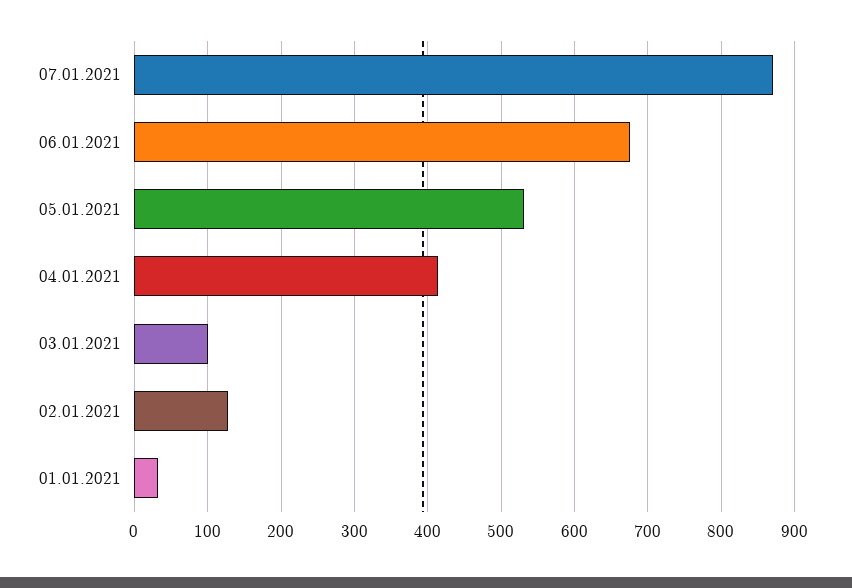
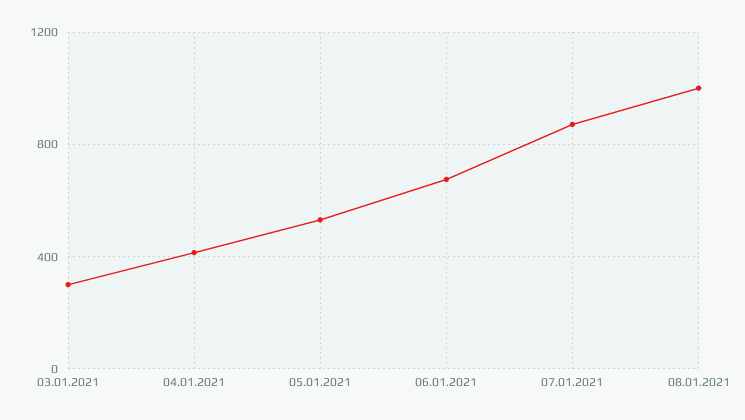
03.01.2021: 100 -> 300
02.01.2021: 130 -> none
01.01.2021: 30 -> none
08.01.2021: none -> 1000

